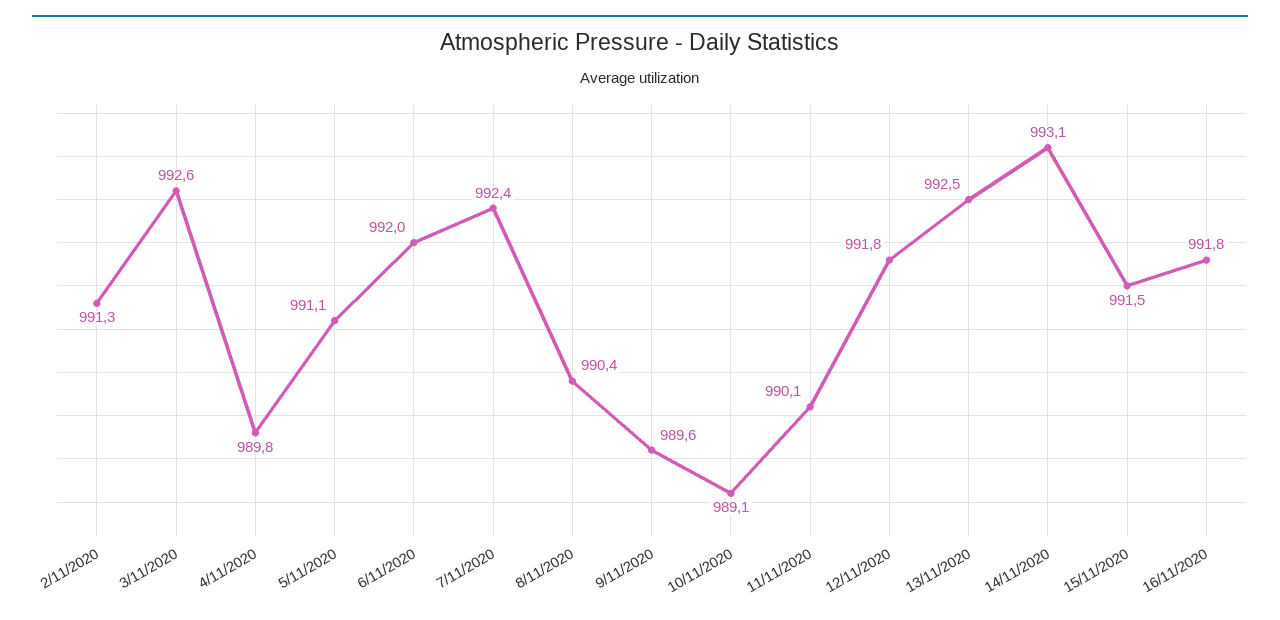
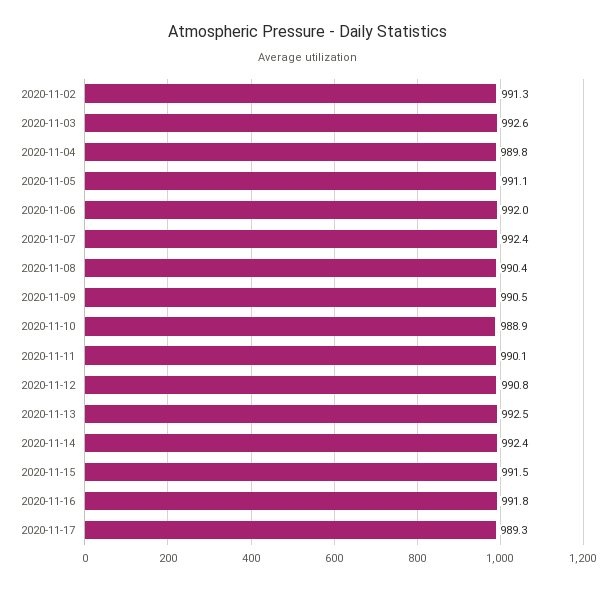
9/11/2020: 989.6 -> 990.5
10/11/2020: 989.1 -> 988.9
12/11/2020: 991.8 -> 990.8
14/11/2020: 993.1 -> 992.4
2020-11-17: none -> 989.3

